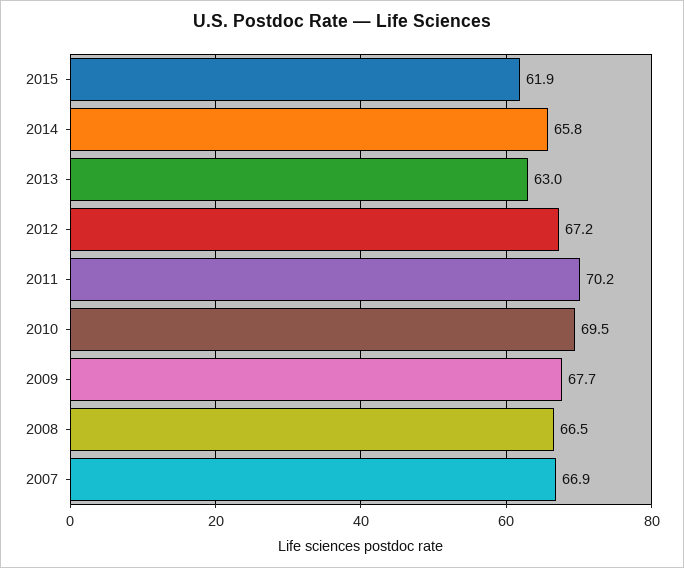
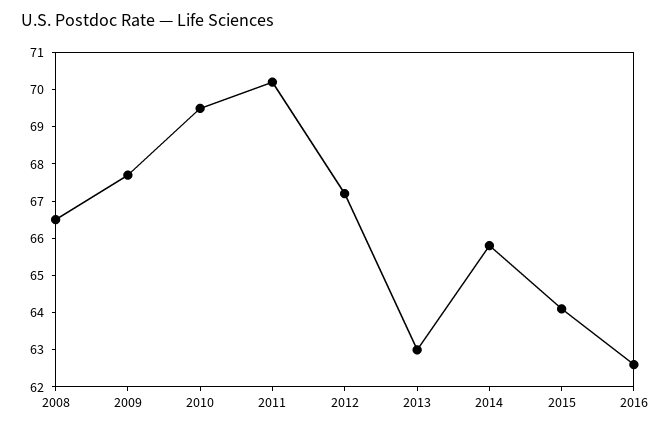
2015: 61.9 -> 64
2007: 66.9 -> none
2016: none -> 62.5

